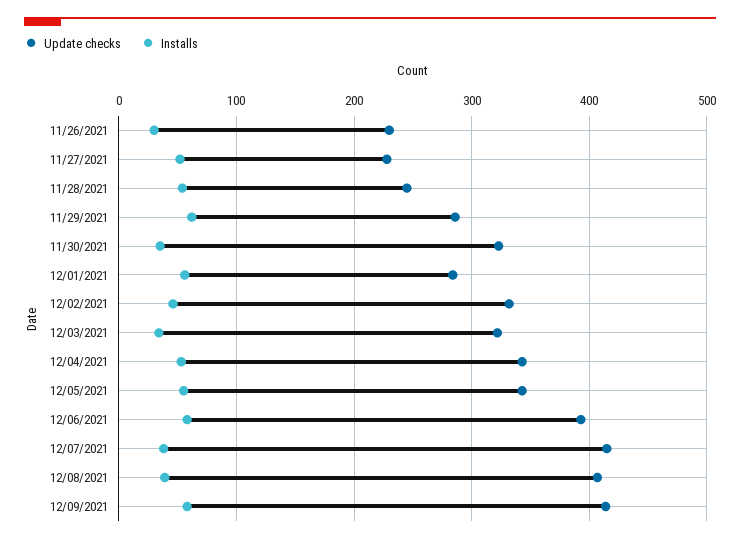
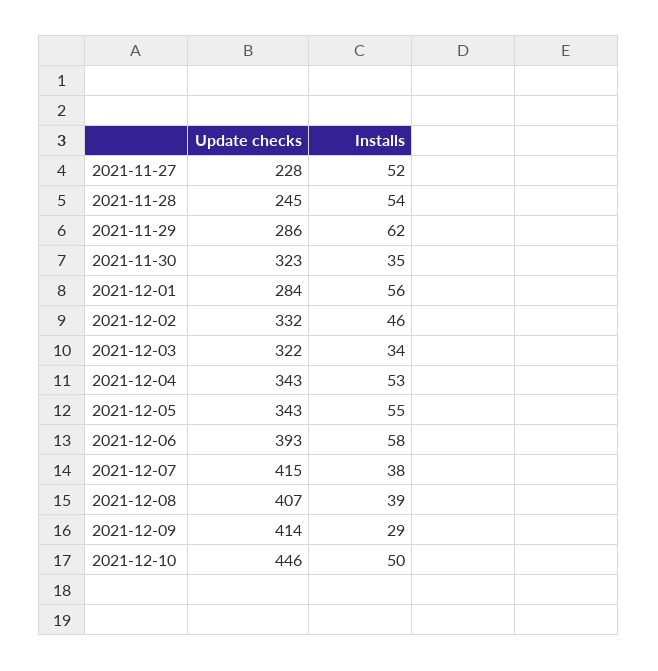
Update checks, 11/26/2021: 230 -> none
Installs, 11/26/2021: 30 -> none
Installs, 12/09/2021: 60 -> 29
Update checks, 2021-12-10: none -> 446
Installs, 2021-12-10: none -> 50

